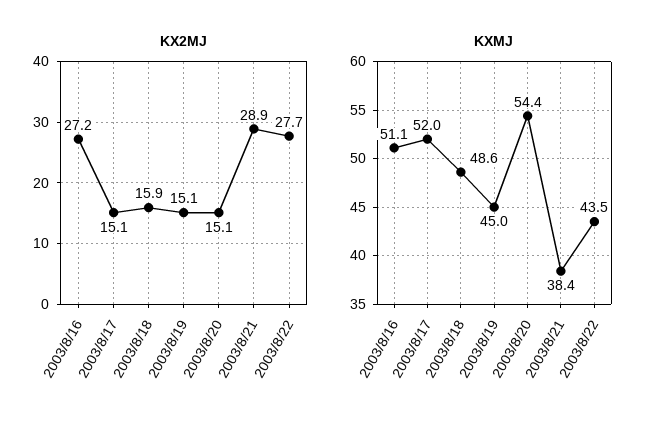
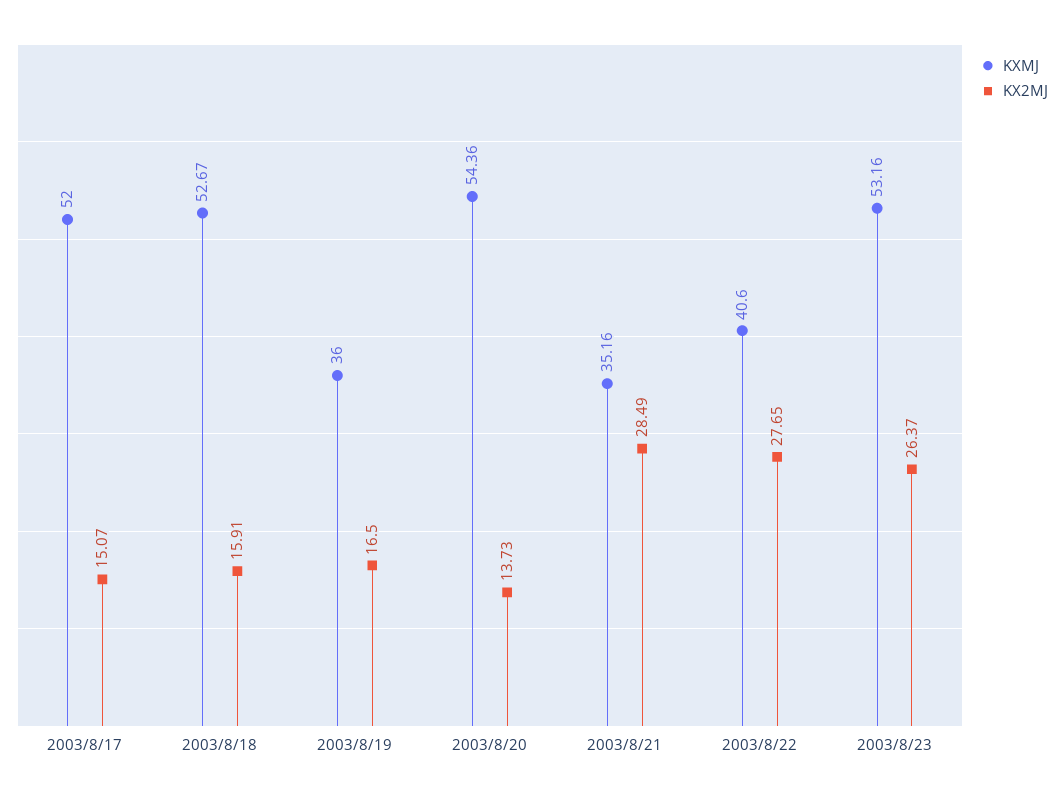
KX2MJ, 2003/8/16: 27.2 -> none
KX2MJ, 2003/8/19: 15.1 -> 16.5
KX2MJ, 2003/8/20: 15.1 -> 13.73
KX2MJ, 2003/8/21: 28.9 -> 28.49
KXMJ, 2003/8/16: 51.1 -> none
KXMJ, 2003/8/18: 48.6 -> 52.67
KXMJ, 2003/8/19: 45 -> 36
KXMJ, 2003/8/21: 38.4 -> 35.16
KXMJ, 2003/8/22: 43.5 -> 40.6
KXMJ, 2003/8/23: none -> 53.16
KX2MJ, 2003/8/23: none -> 26.37

